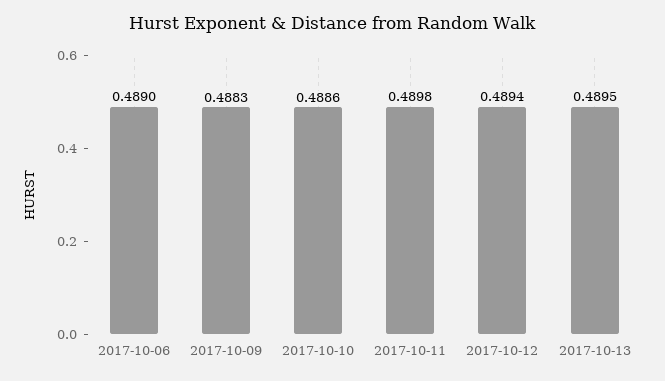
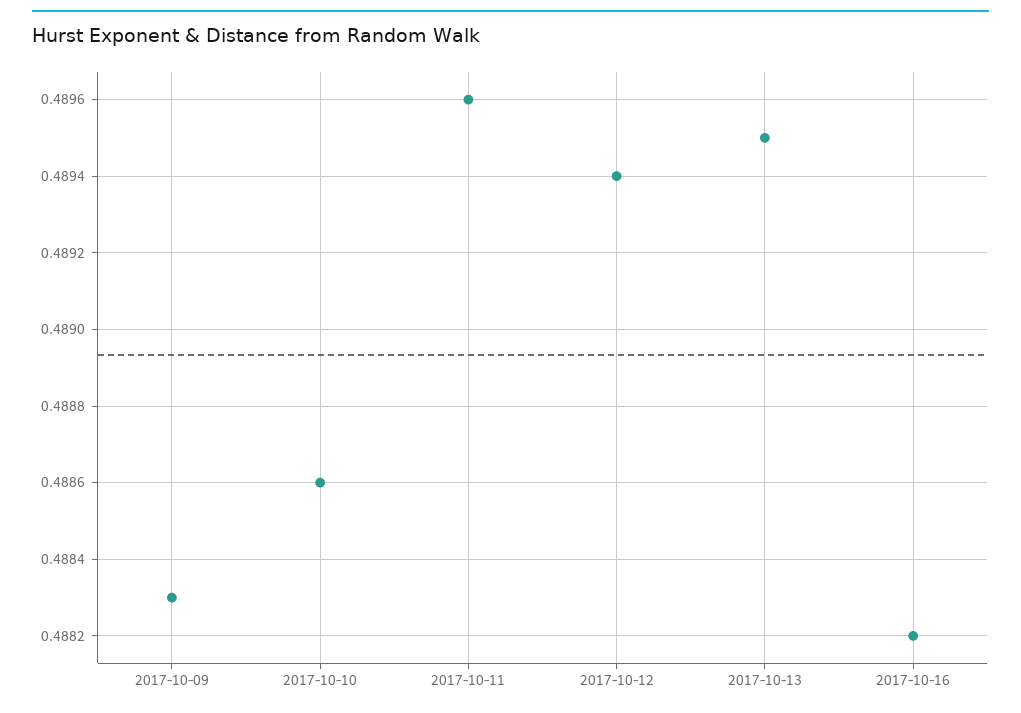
2017-10-06: 0.489 -> none
2017-10-11: 0.4898 -> 0.4896
2017-10-16: none -> 0.4882

